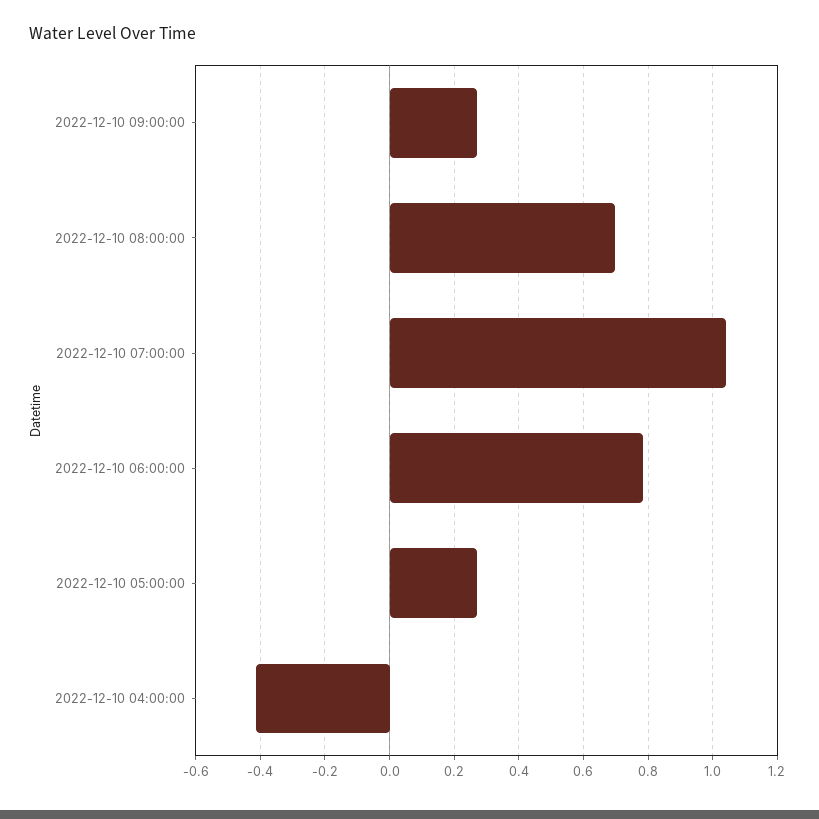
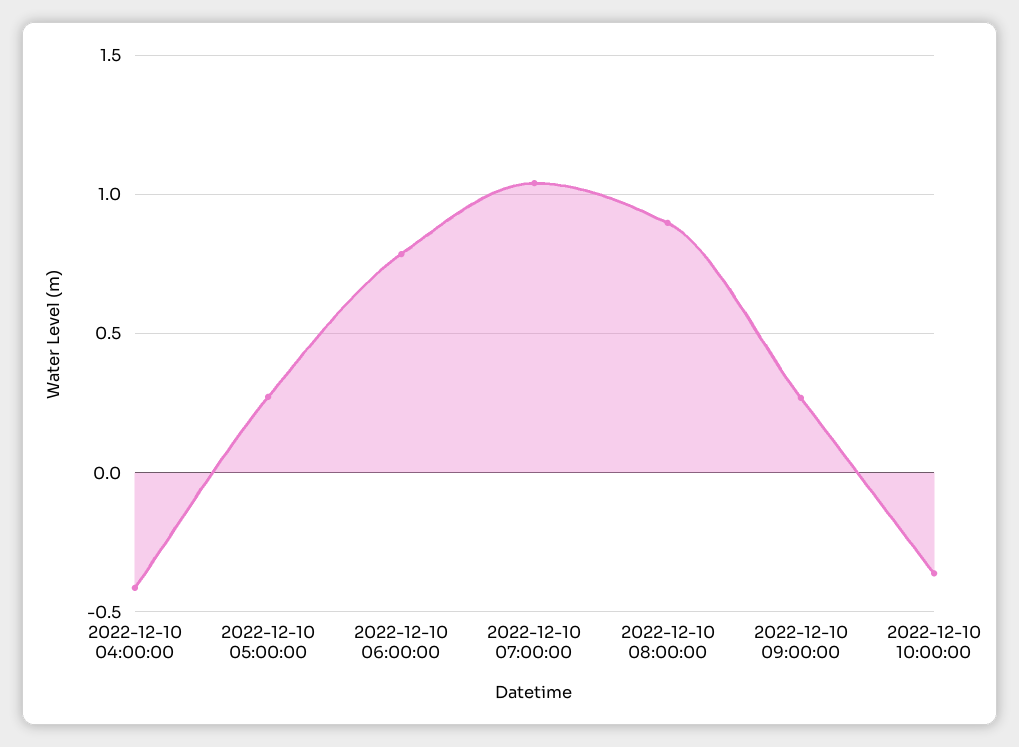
2022-12-10 08:00:00: 0.7 -> 0.9
2022-12-10 10:00:00: none -> -0.35

